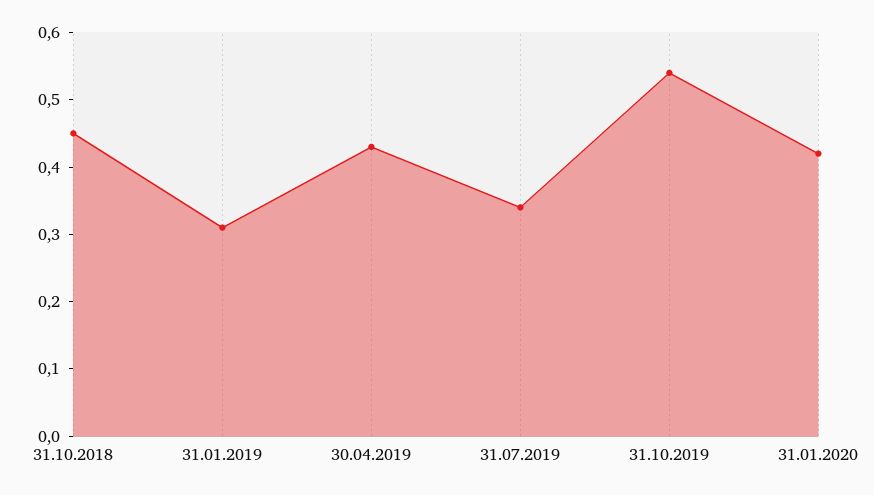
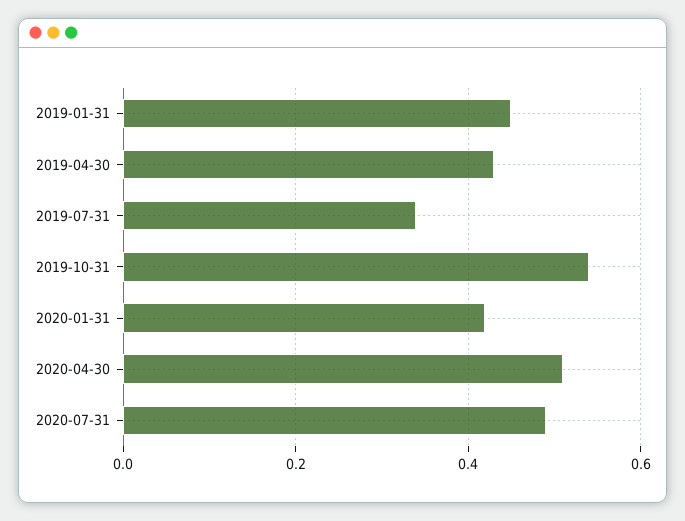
31.10.2018: 0.45 -> none
31.01.2019: 0.3 -> 0.45
2020-04-30: none -> 0.5
2020-07-31: none -> 0.5

